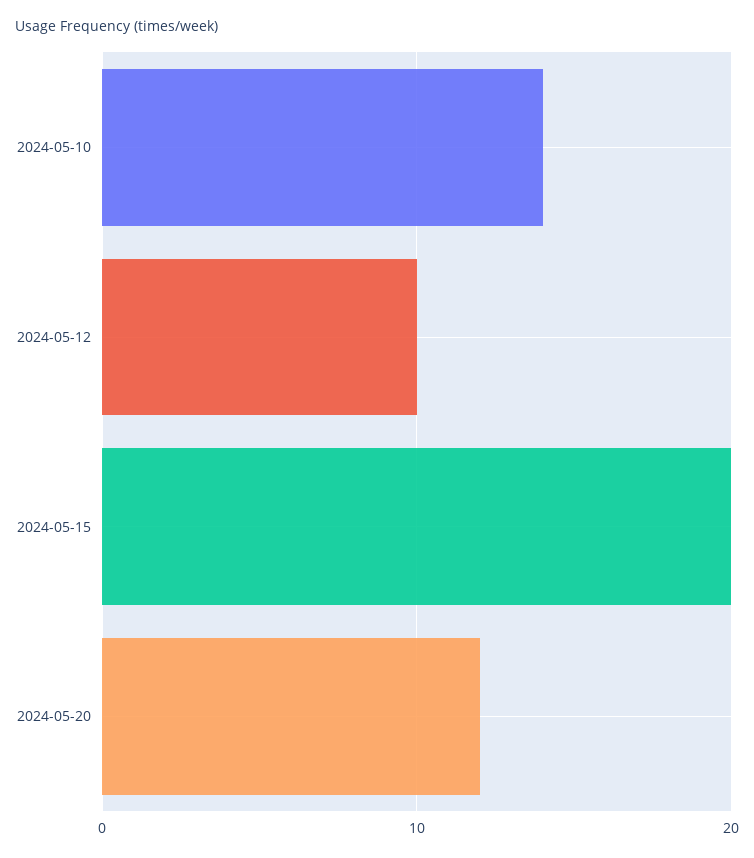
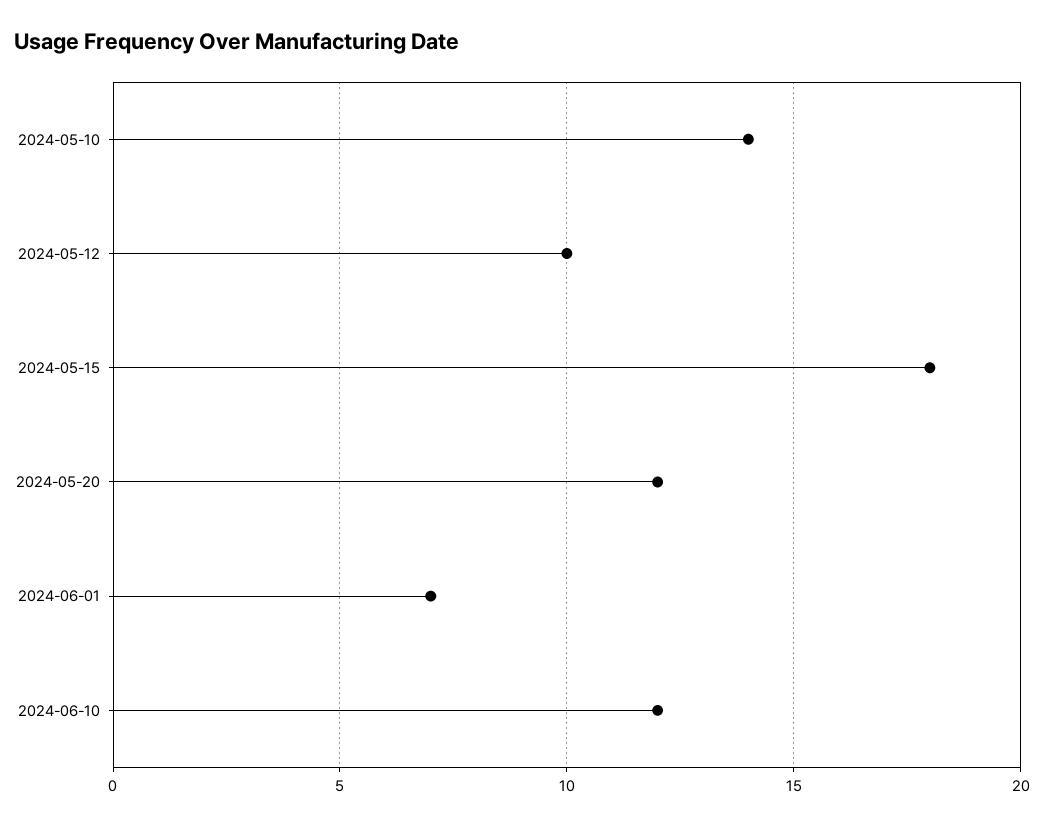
2024-05-15: 20 -> 18
2024-06-01: none -> 7
2024-06-10: none -> 12

